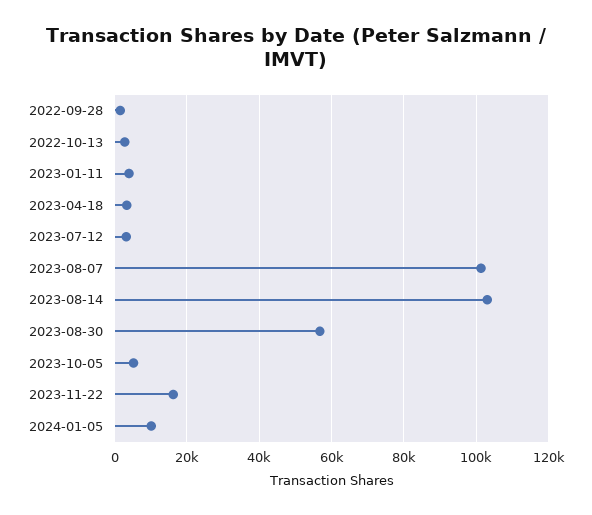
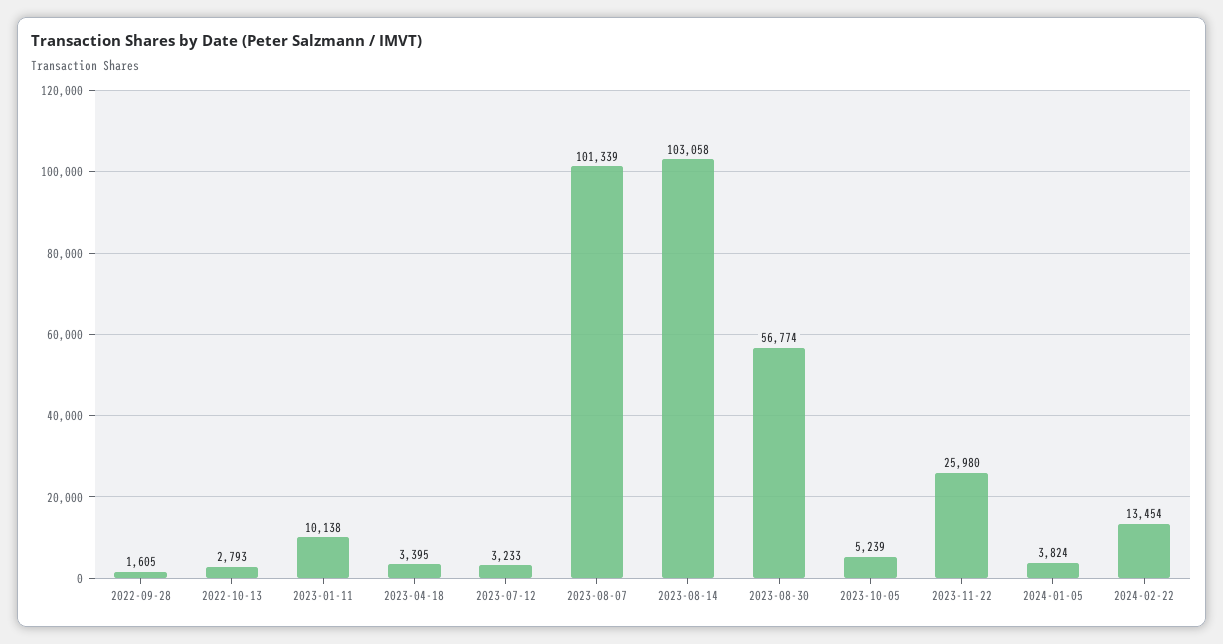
2023-01-11: 4000 -> 10138
2023-11-22: 16000 -> 25980
2024-01-05: 10000 -> 3824
2024-02-22: none -> 13454

